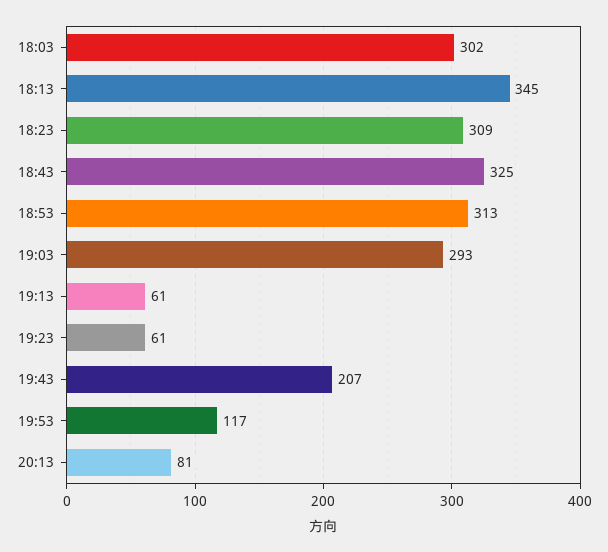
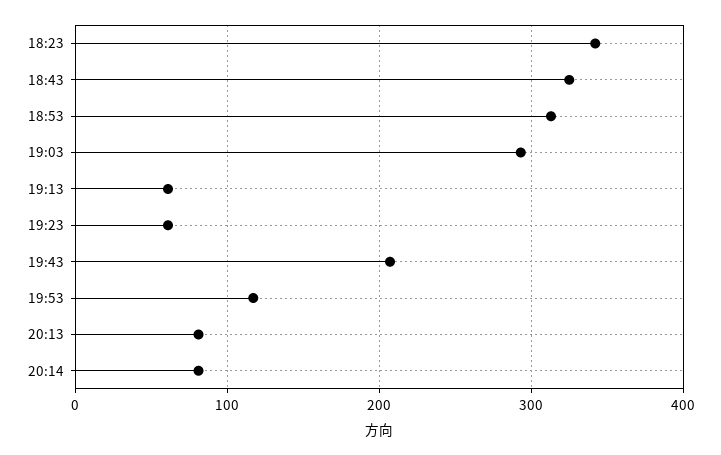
18:03: 302 -> none
18:13: 345 -> none
18:23: 309 -> 340
20:14: none -> 80

